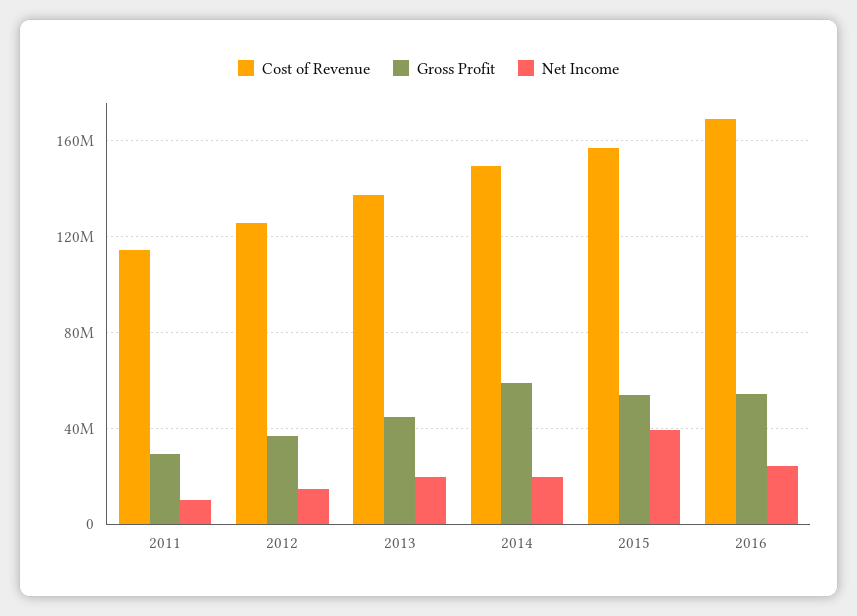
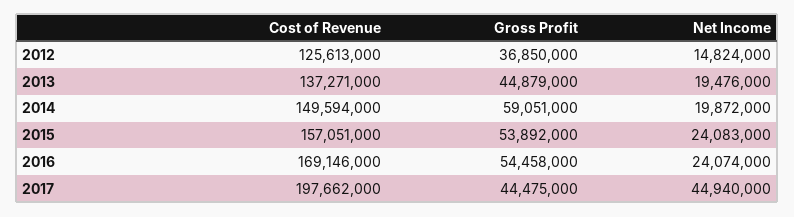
Cost of Revenue, 2011: 115000000 -> none
Gross Profit, 2011: 30000000 -> none
Net Income, 2011: 10000000 -> none
Net Income, 2015: 40000000 -> 24083000
Cost of Revenue, 2017: none -> 197662000
Gross Profit, 2017: none -> 44475000
Net Income, 2017: none -> 44940000

